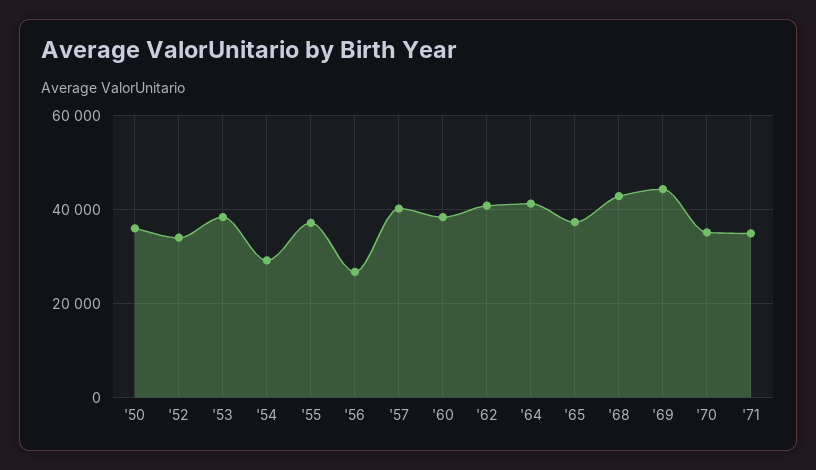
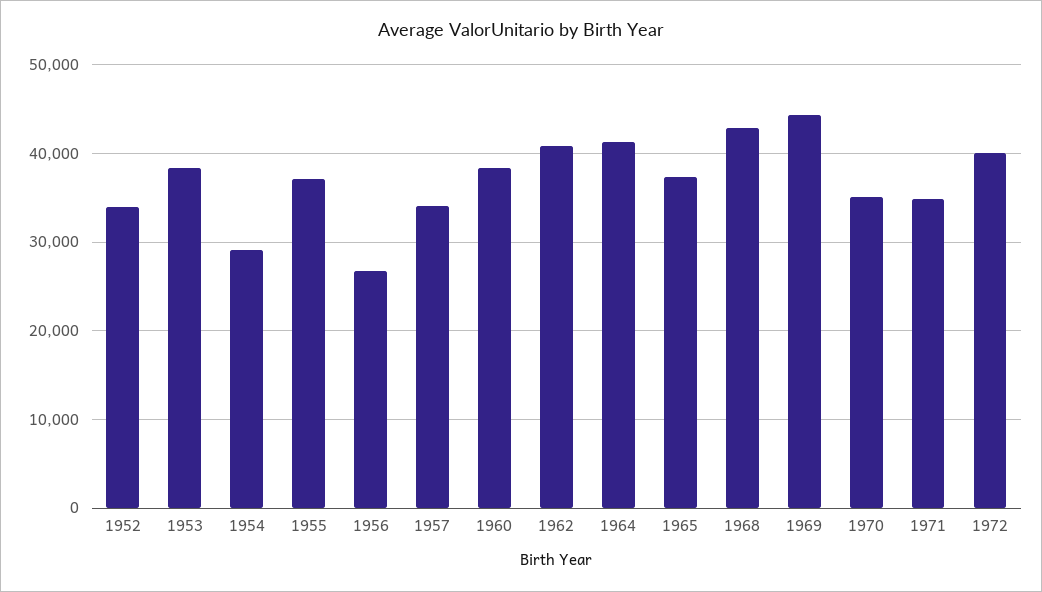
'50: 36000 -> none
'57: 40000 -> 34000
1972: none -> 40000

